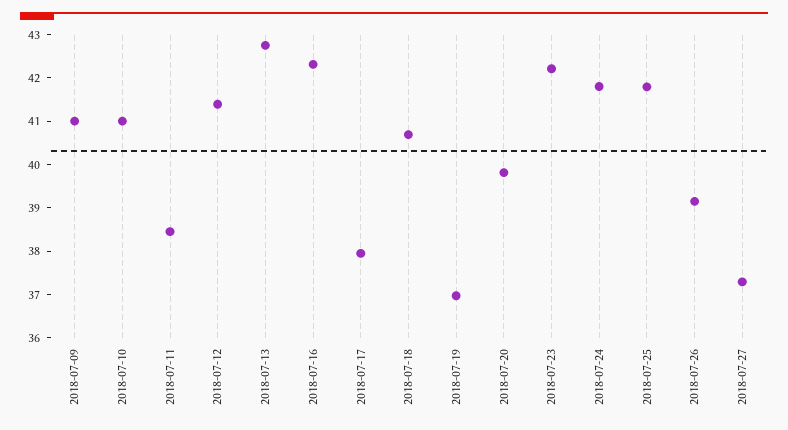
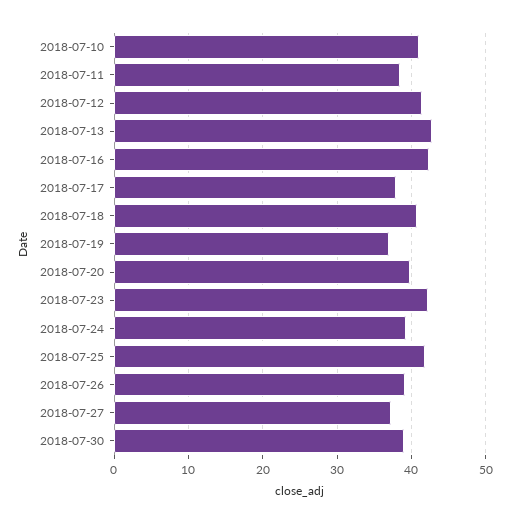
2018-07-09: 41 -> none
2018-07-24: 41.8 -> 39
2018-07-30: none -> 39

